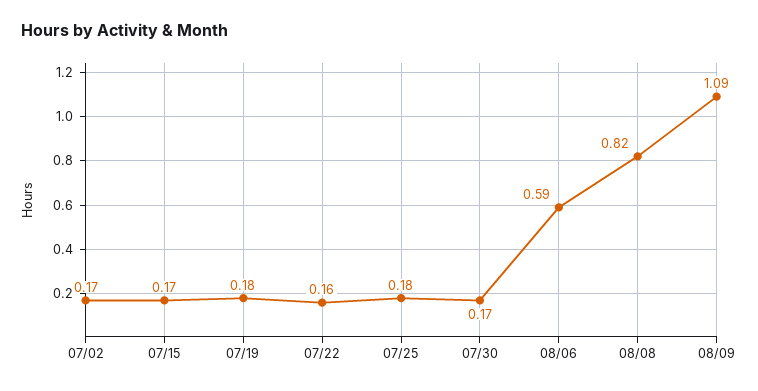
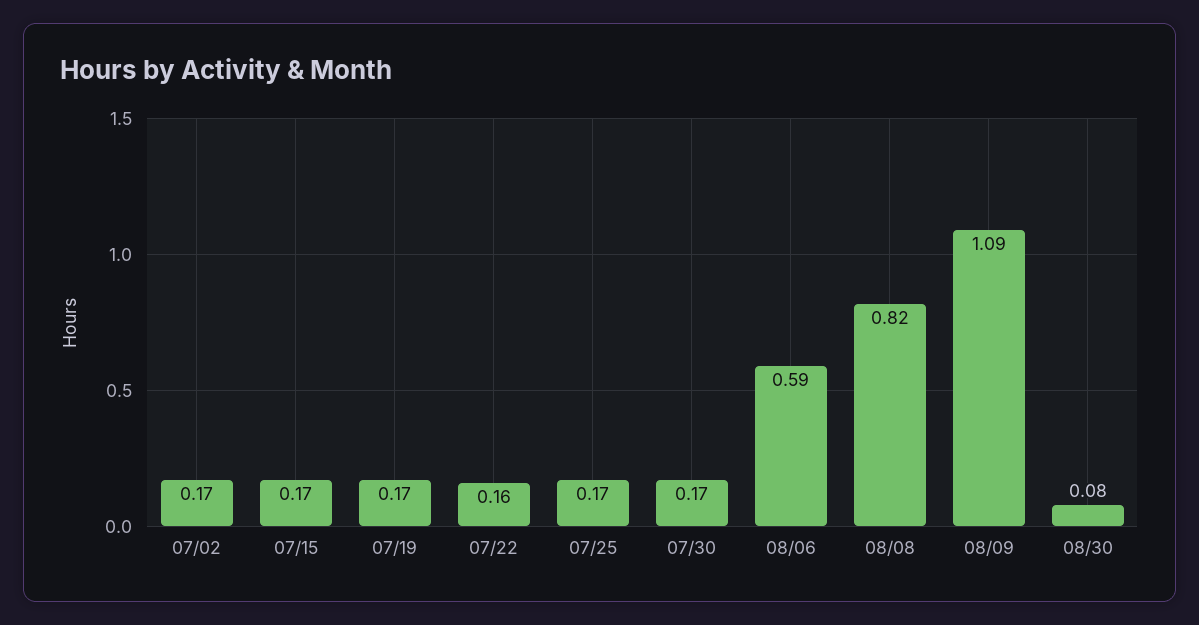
07/19: 0.18 -> 0.17
07/25: 0.18 -> 0.17
08/30: none -> 0.08

